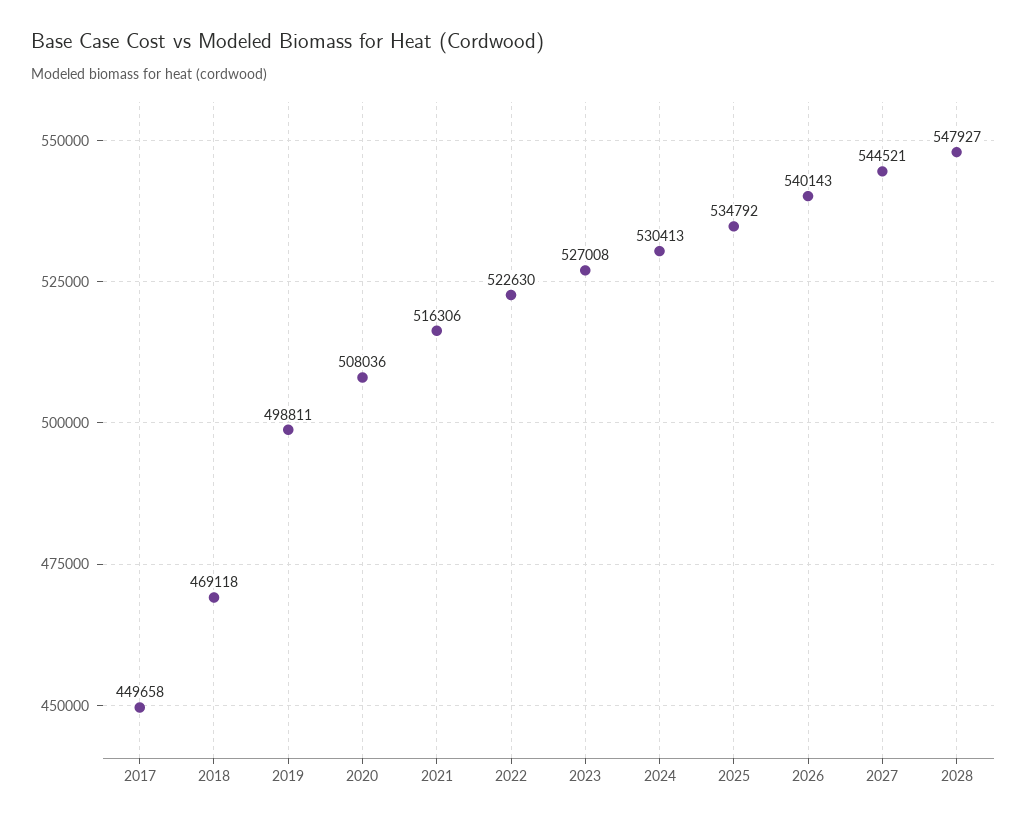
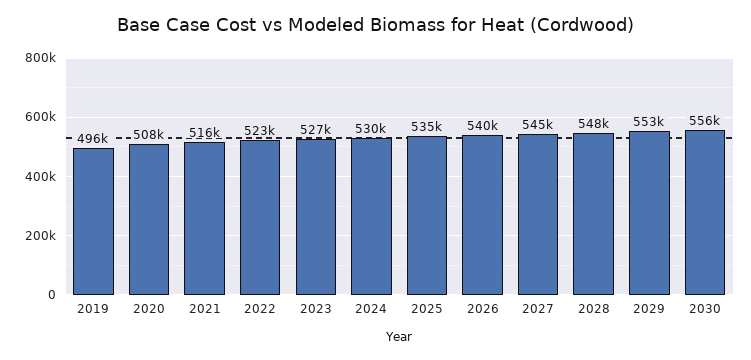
2017: 449658 -> none
2018: 469118 -> none
2019: 498811 -> 496000
2029: none -> 553000
2030: none -> 556000

